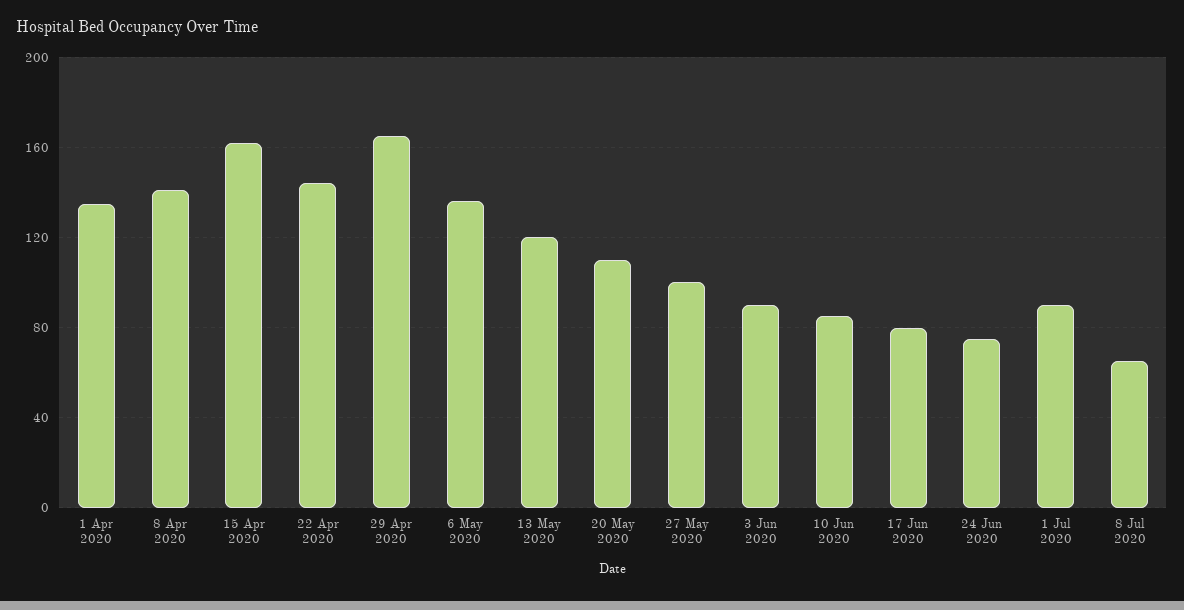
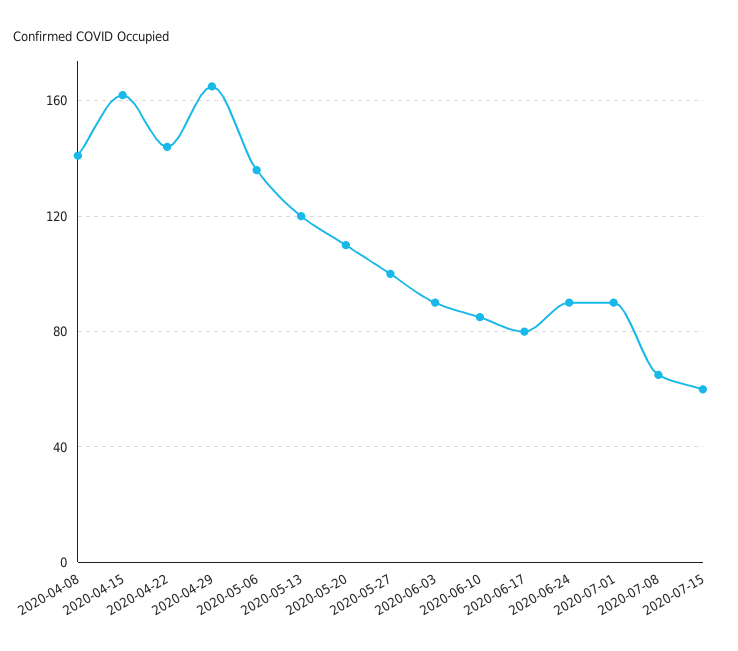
1 Apr 2020: 135 -> none
24 Jun 2020: 75 -> 90
2020-07-15: none -> 60

